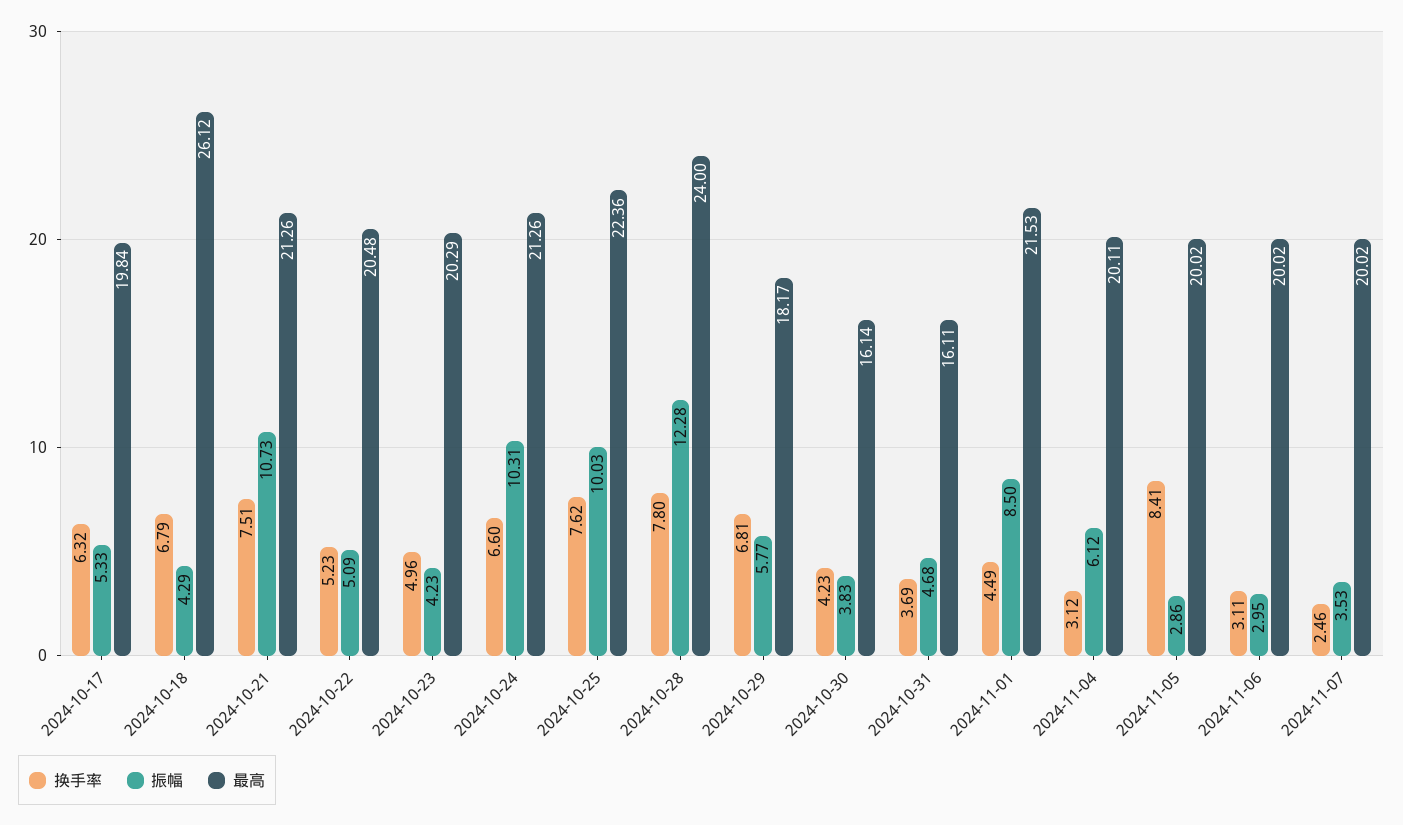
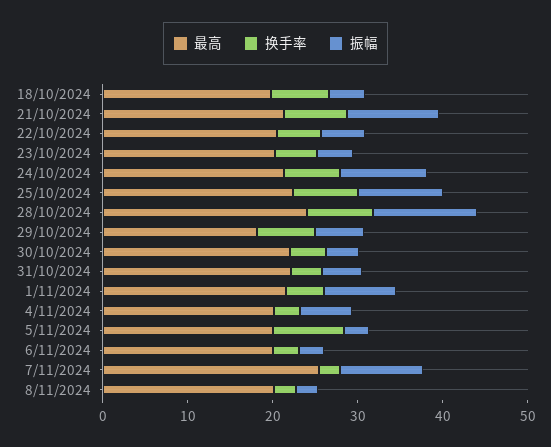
换手率, 2024-10-17: 6.32 -> none
振幅, 2024-10-17: 5.33 -> none
最高, 2024-10-17: 19.84 -> none
最高, 2024-10-18: 26.12 -> 20
最高, 2024-10-30: 16.14 -> 22
最高, 2024-10-31: 16.11 -> 22
振幅, 2024-11-07: 3.53 -> 10
最高, 2024-11-07: 20.02 -> 26
最高, 8/11/2024: none -> 20
换手率, 8/11/2024: none -> 2
振幅, 8/11/2024: none -> 2

